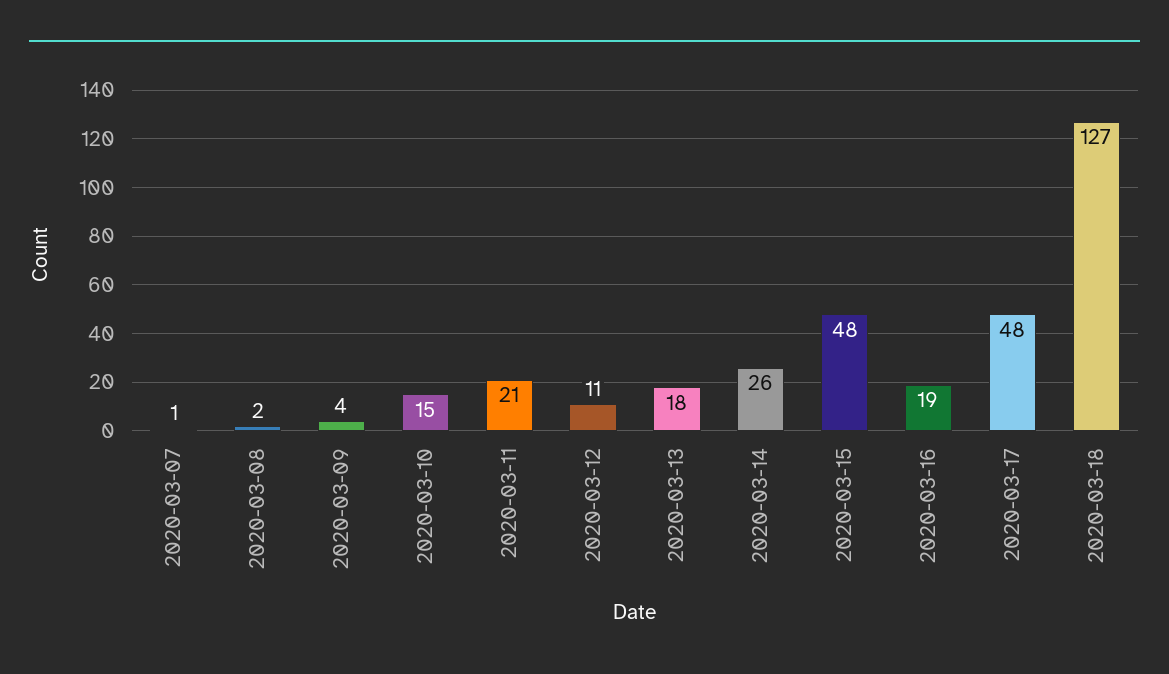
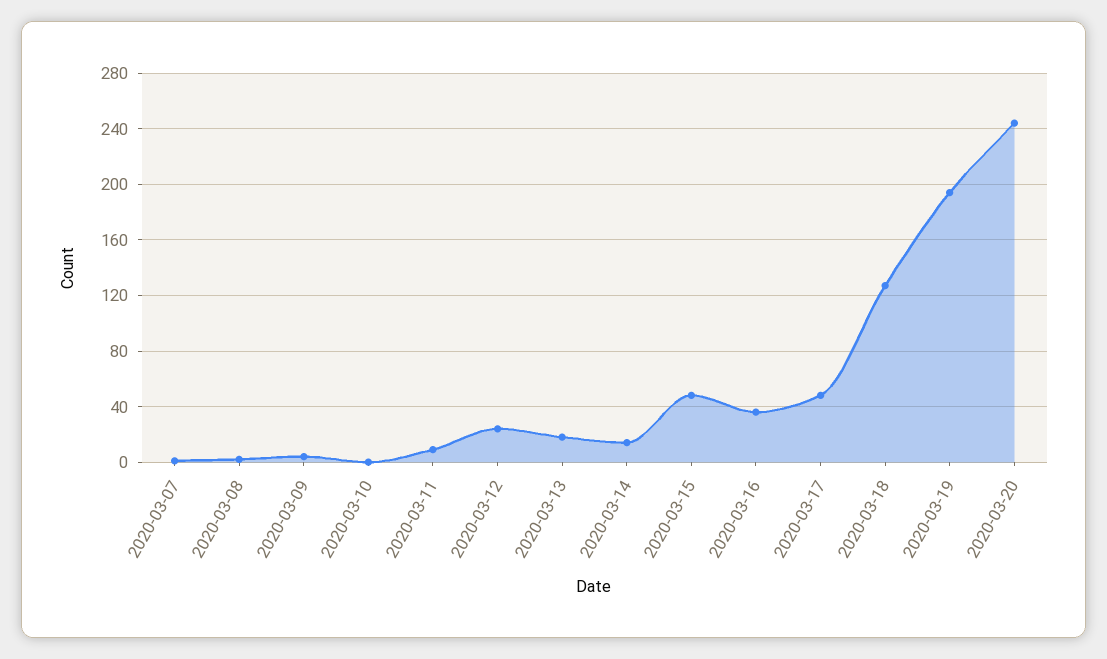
2020-03-10: 15 -> 0
2020-03-11: 21 -> 10
2020-03-12: 11 -> 25
2020-03-14: 26 -> 15
2020-03-16: 19 -> 35
2020-03-19: none -> 195
2020-03-20: none -> 245

